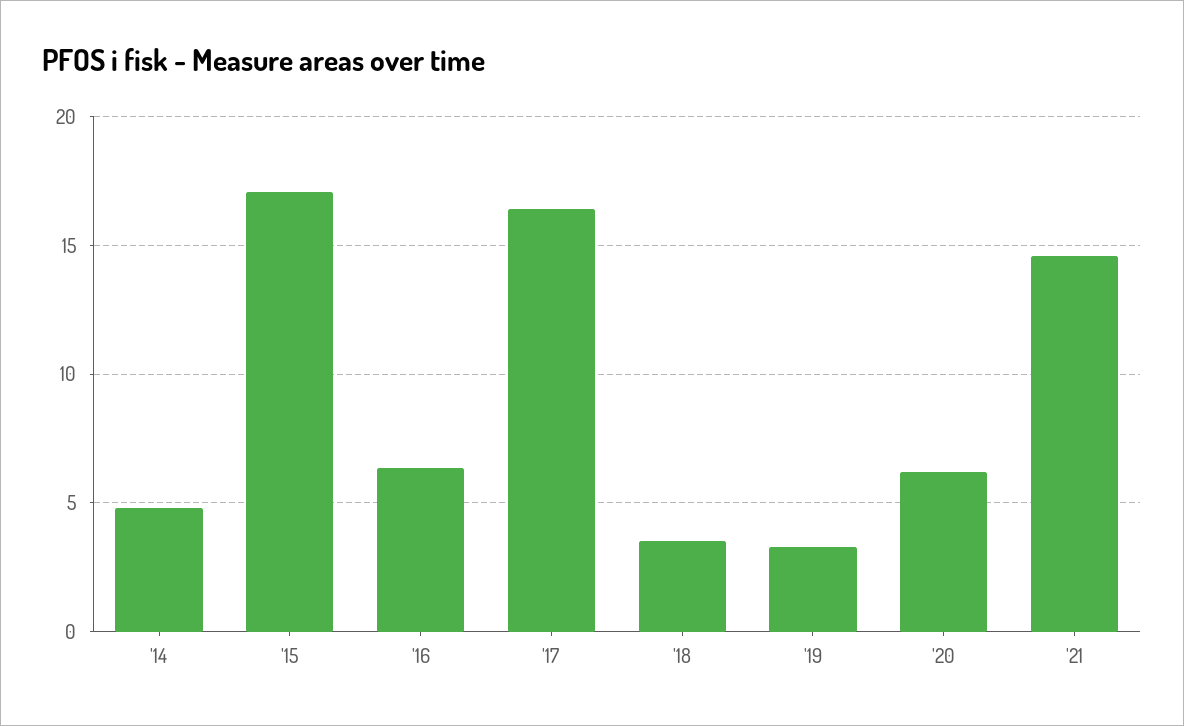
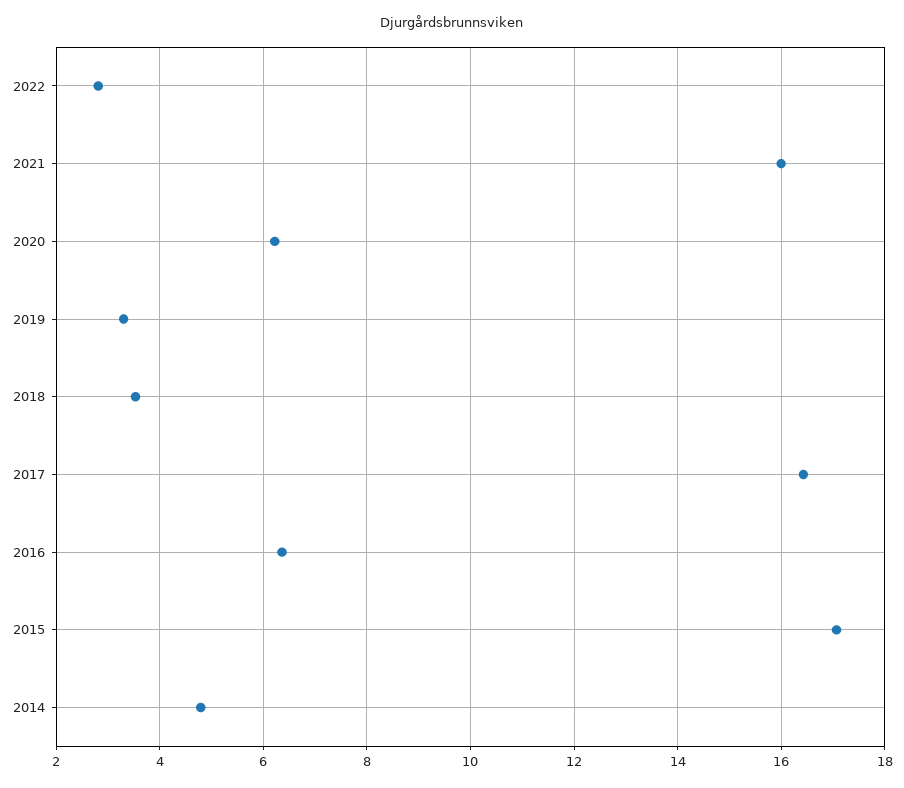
'21: 14.5 -> 16
2022: none -> 2.8

